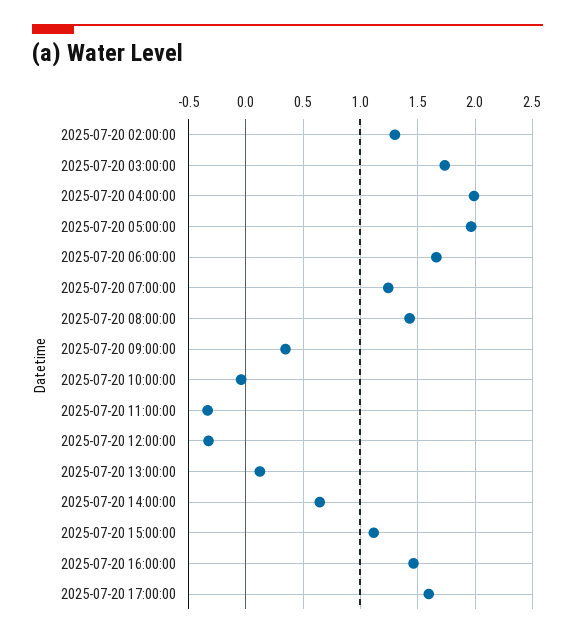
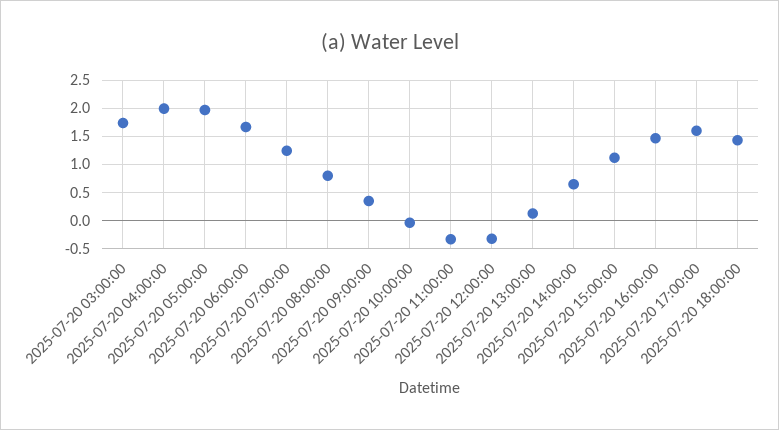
2025-07-20 02:00:00: 1.3 -> none
2025-07-20 08:00:00: 1.4 -> 0.75
2025-07-20 18:00:00: none -> 1.5

